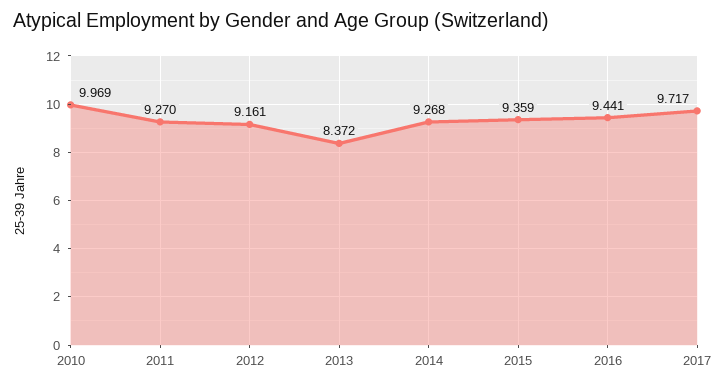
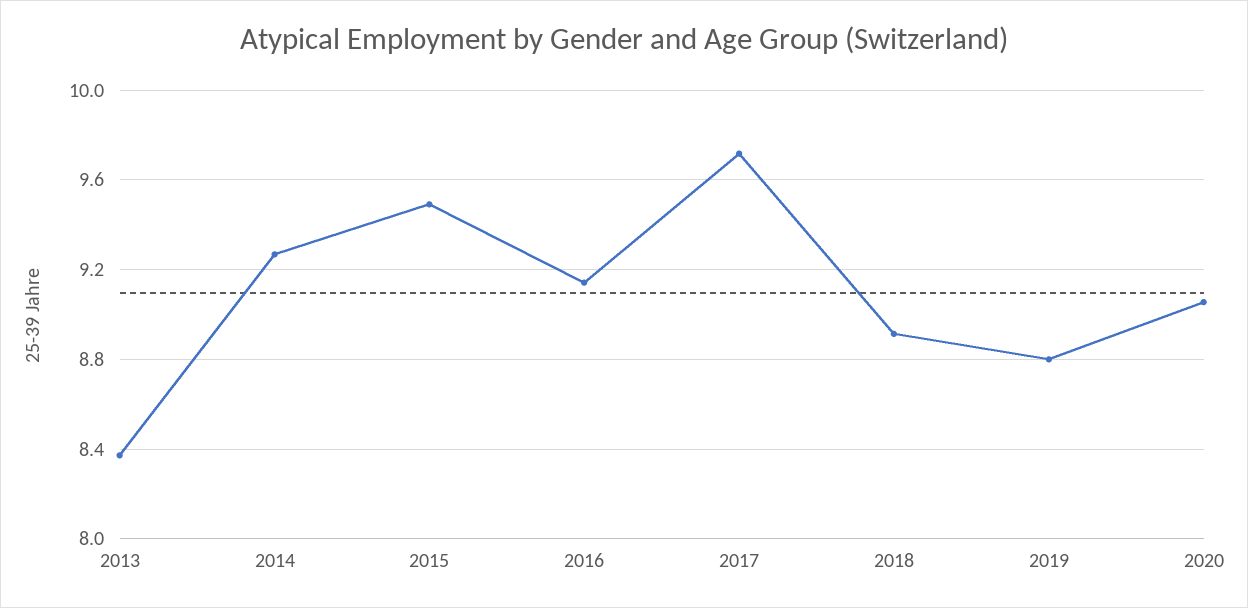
2010: 9.969 -> none
2011: 9.27 -> none
2012: 9.161 -> none
2015: 9.359 -> 9.5
2016: 9.441 -> 9.15
2018: none -> 8.9
2019: none -> 8.8
2020: none -> 9.05

